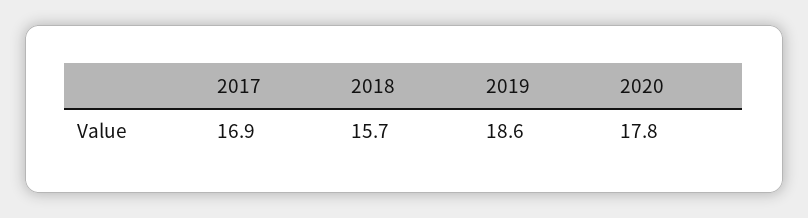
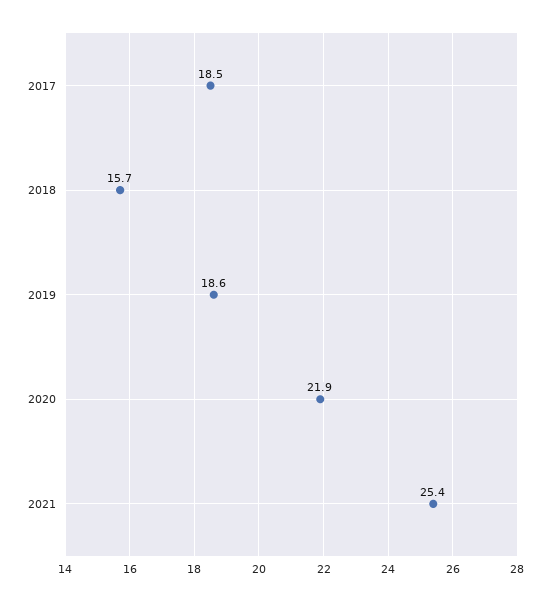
2017: 16.9 -> 18.5
2020: 17.8 -> 21.9
2021: none -> 25.4

